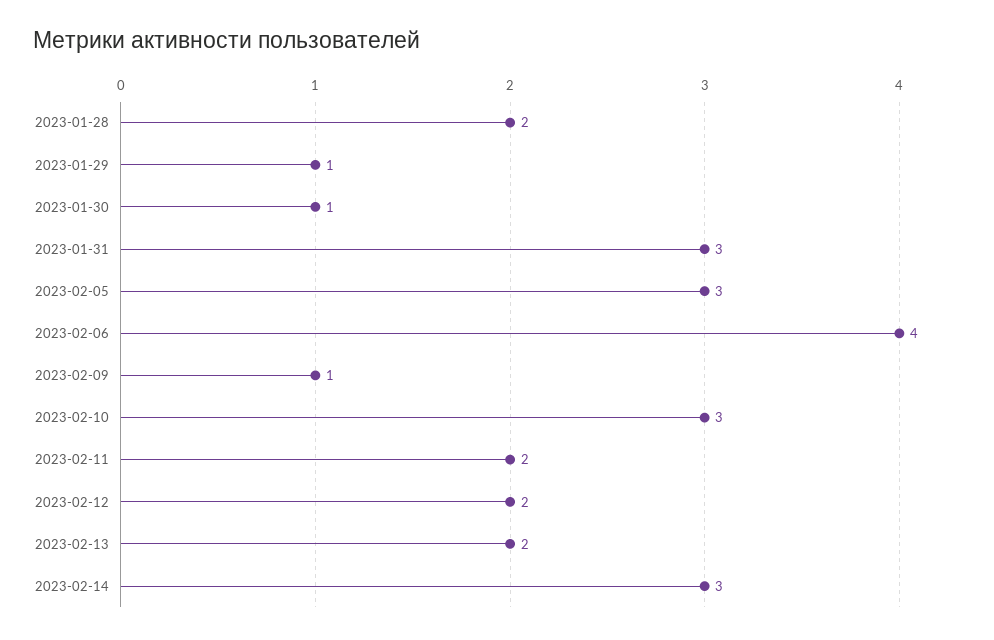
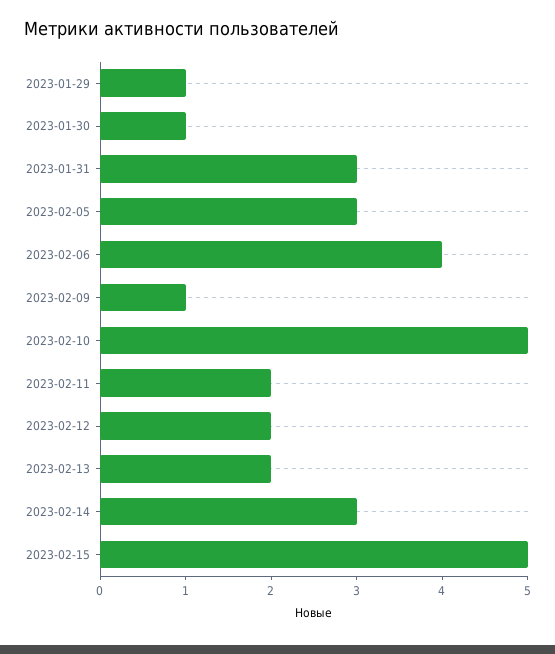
2023-01-28: 2 -> none
2023-02-10: 3 -> 5
2023-02-15: none -> 5

